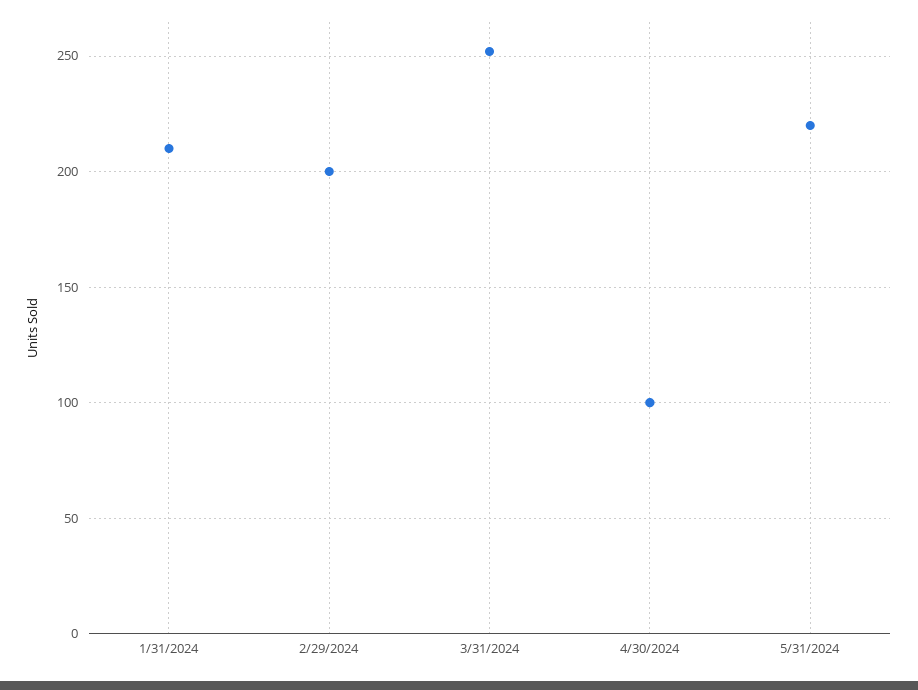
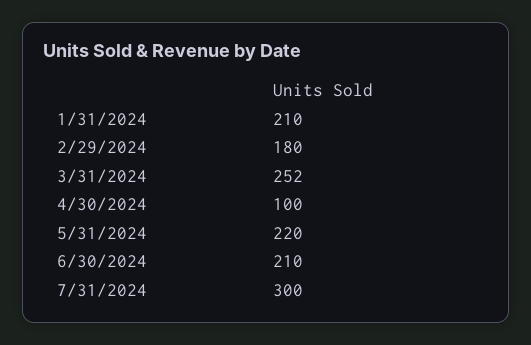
2/29/2024: 200 -> 180
6/30/2024: none -> 210
7/31/2024: none -> 300

